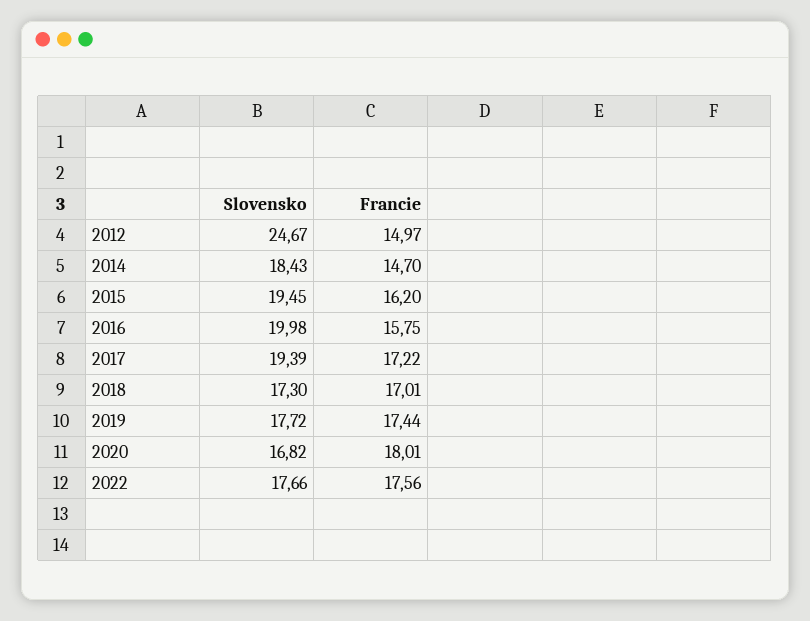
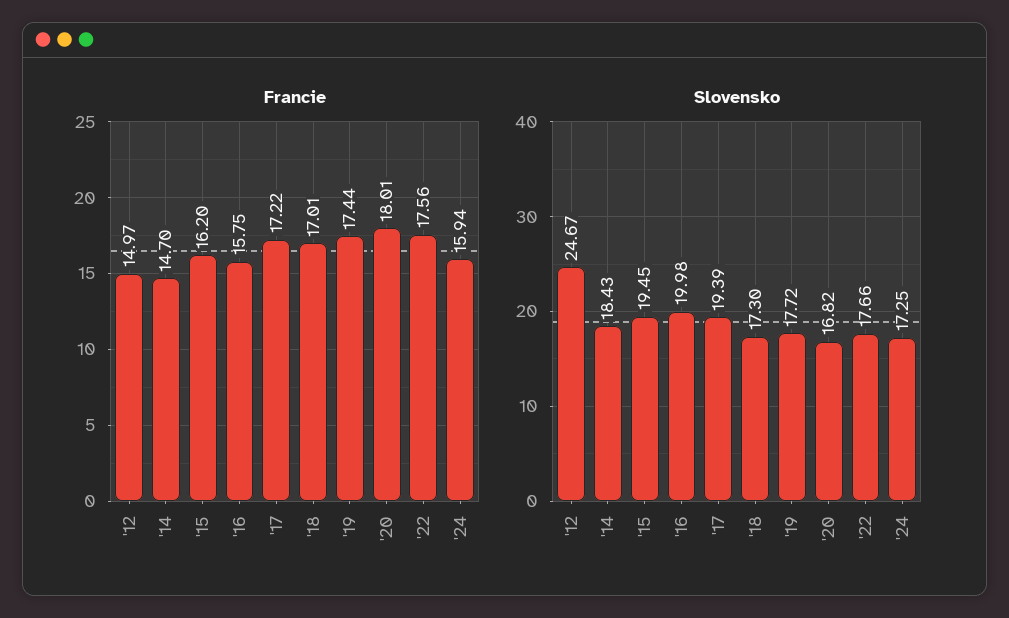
Francie, '24: none -> 15.94
Slovensko, '24: none -> 17.25

